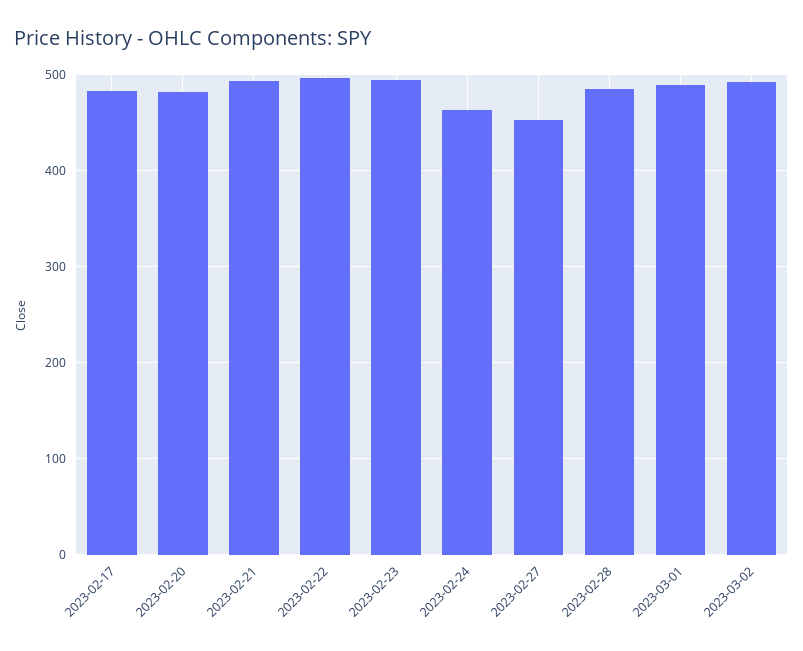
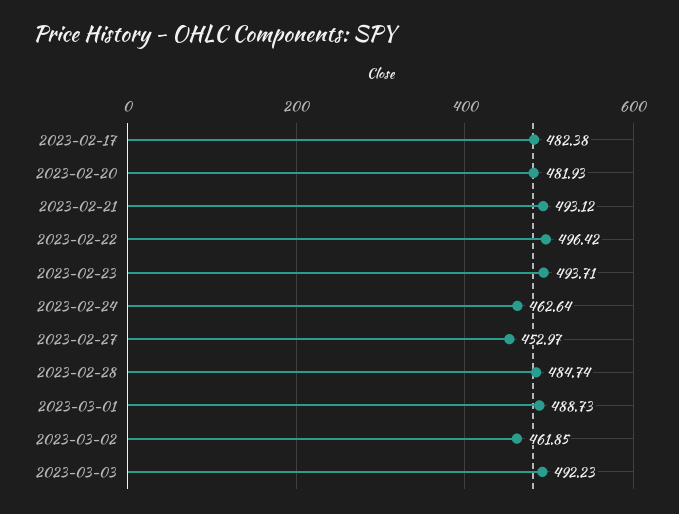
2023-03-02: 490 -> 461.85
2023-03-03: none -> 492.23

